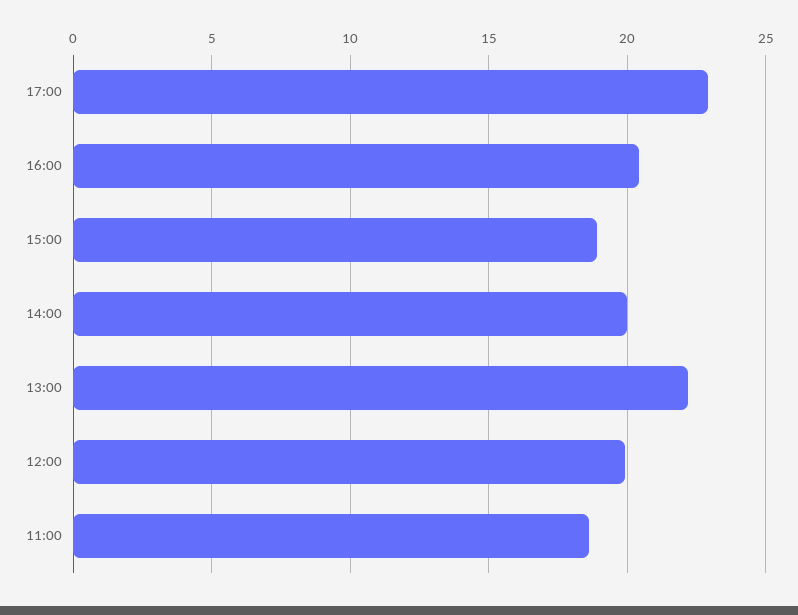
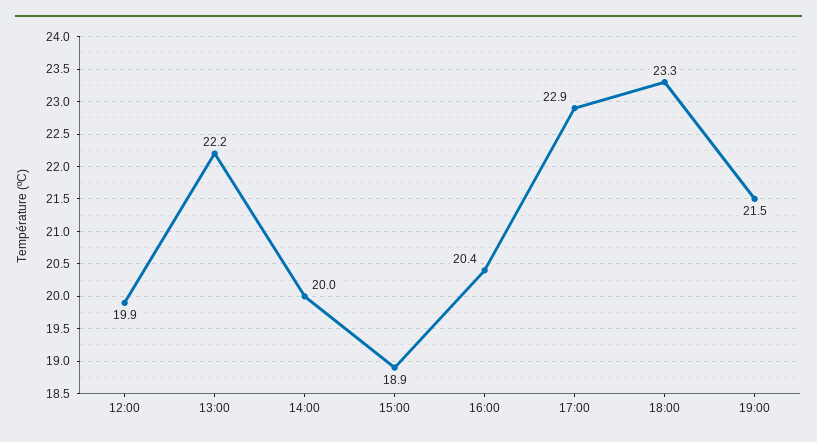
11:00: 18.5 -> none
18:00: none -> 23.3
19:00: none -> 21.5

